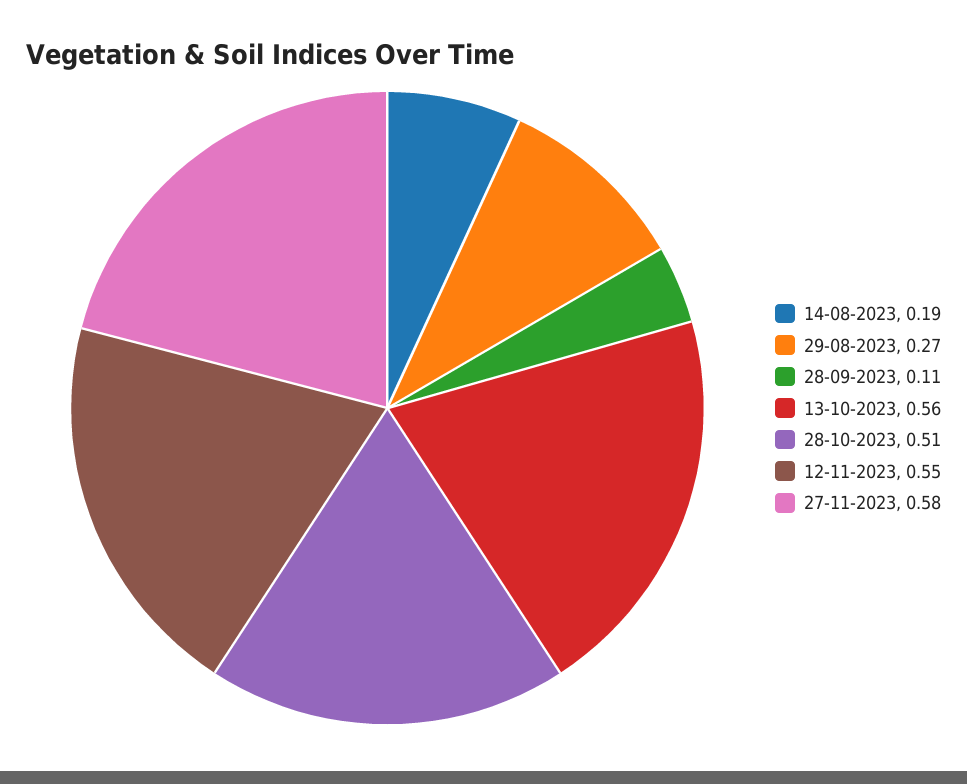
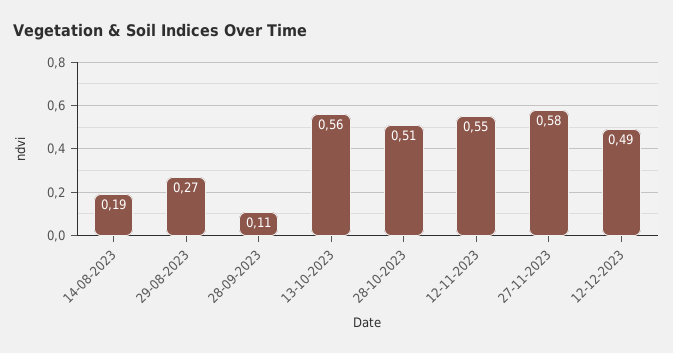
12-12-2023: none -> 0.49

